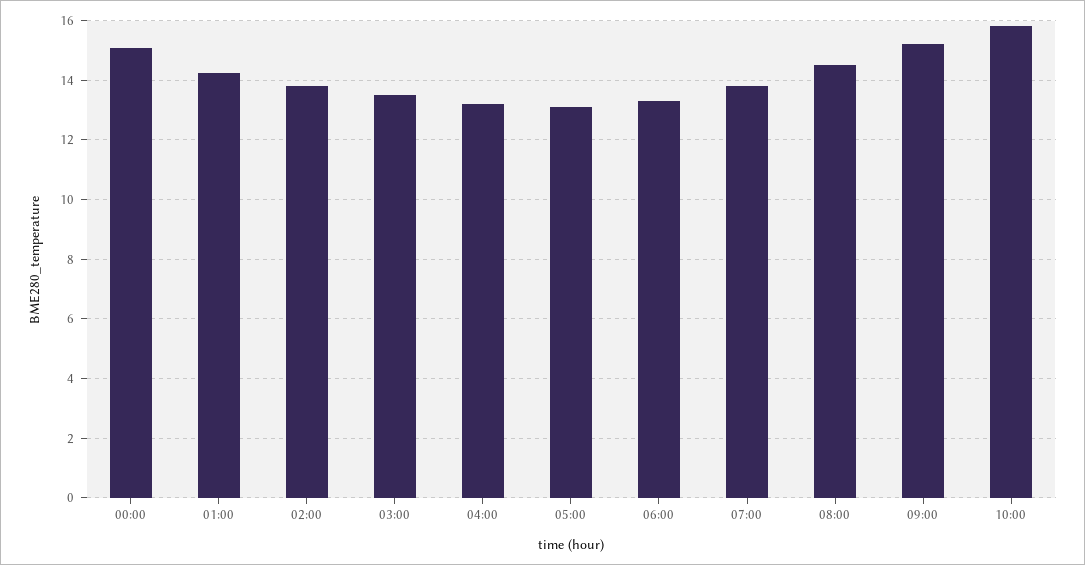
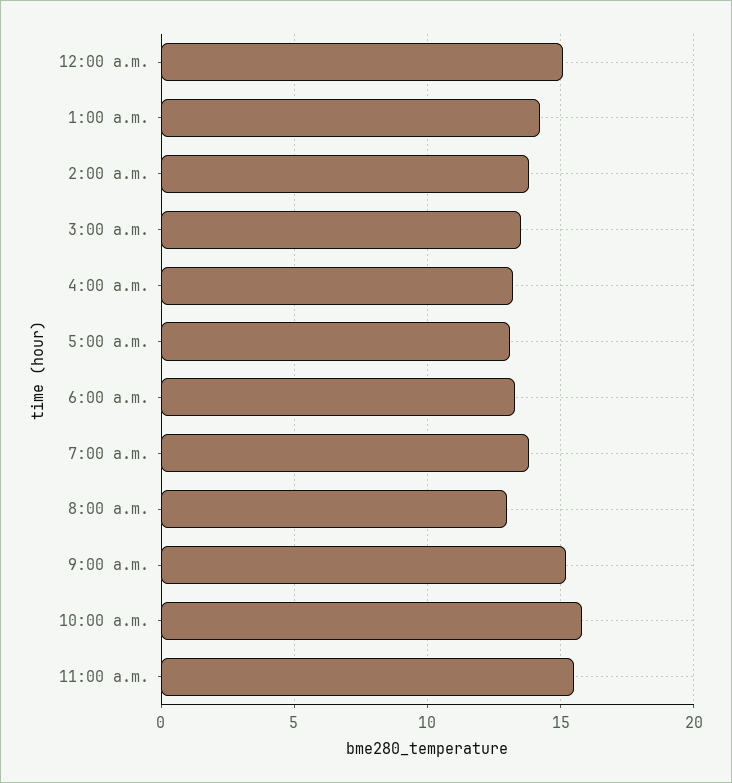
08:00: 14.5 -> 13
11:00 a.m.: none -> 15.5

